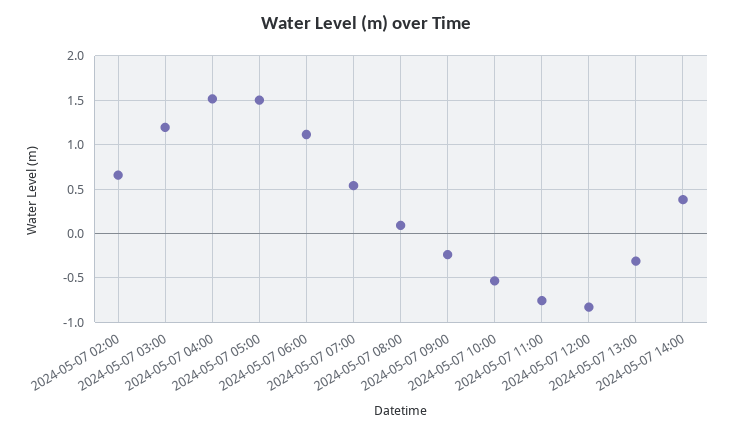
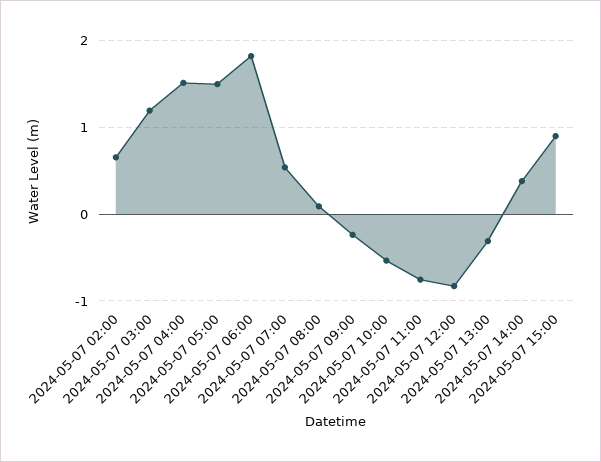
2024-05-07 06:00: 1.1 -> 1.8
2024-05-07 15:00: none -> 0.9

